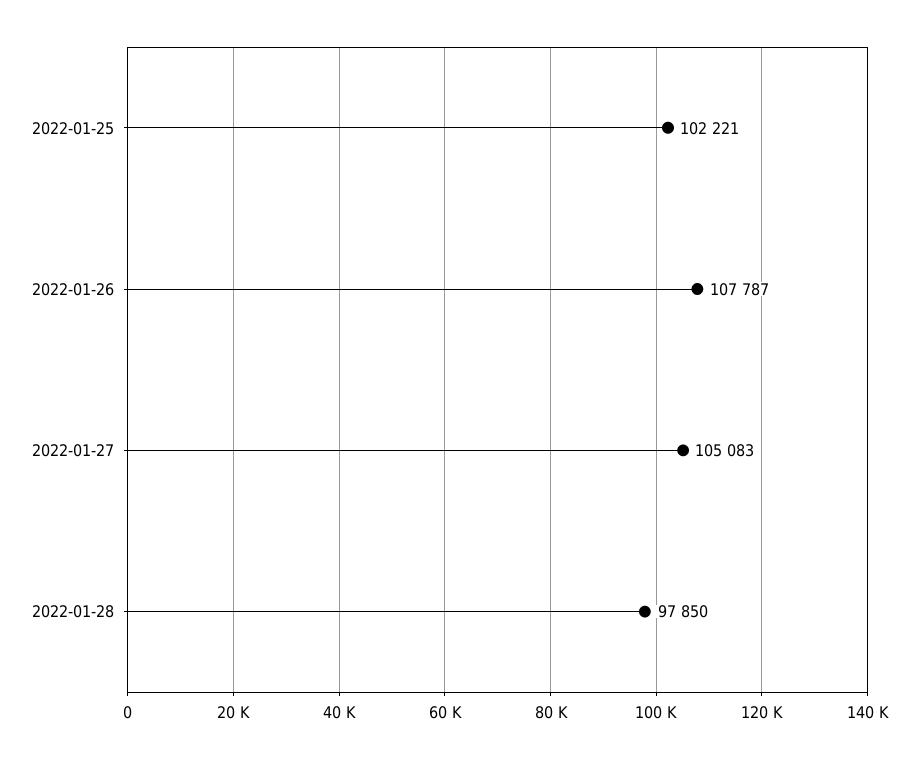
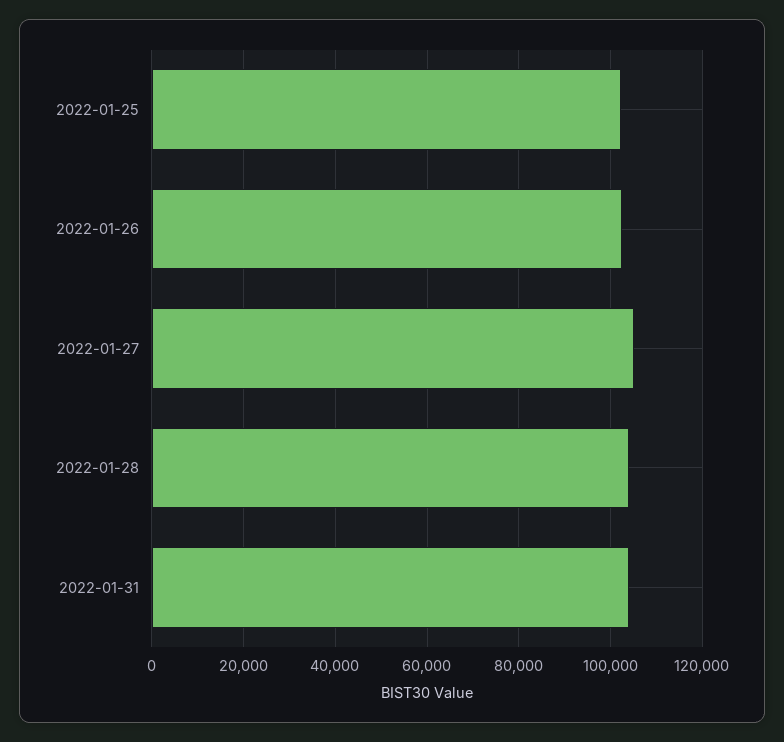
2022-01-26: 107787 -> 102000
2022-01-28: 97850 -> 104000
2022-01-31: none -> 104000

